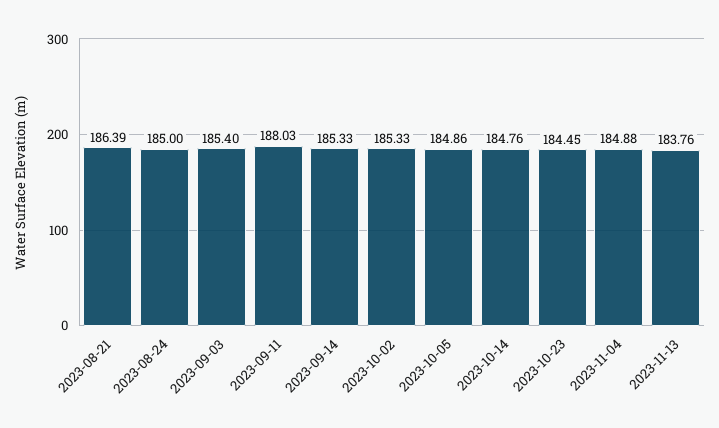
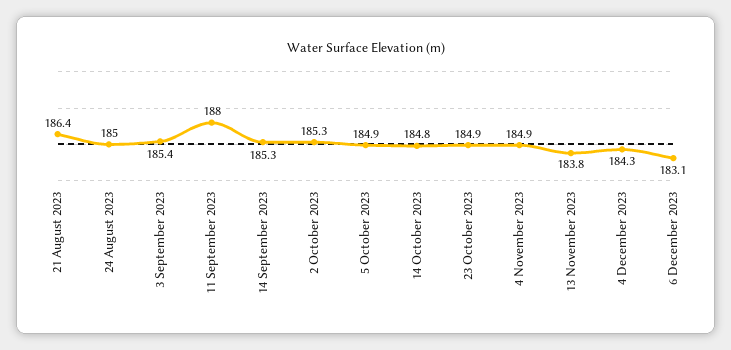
2023-10-23: 184.45 -> 184.9
4 December 2023: none -> 184.3
6 December 2023: none -> 183.1

